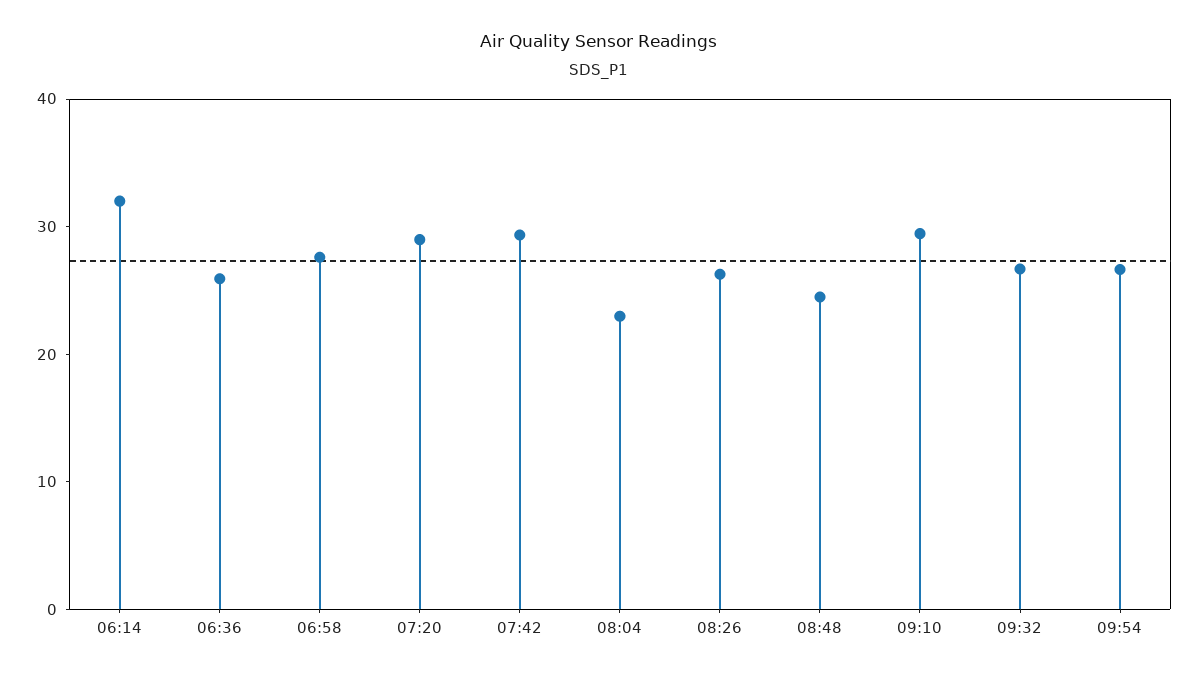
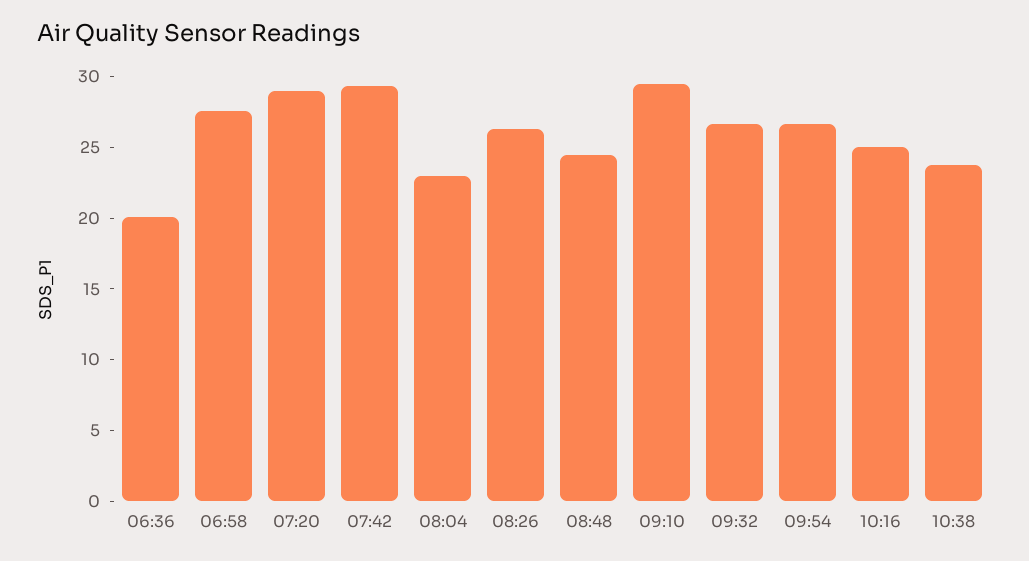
06:14: 32 -> none
06:36: 26 -> 20
10:16: none -> 25
10:38: none -> 24

